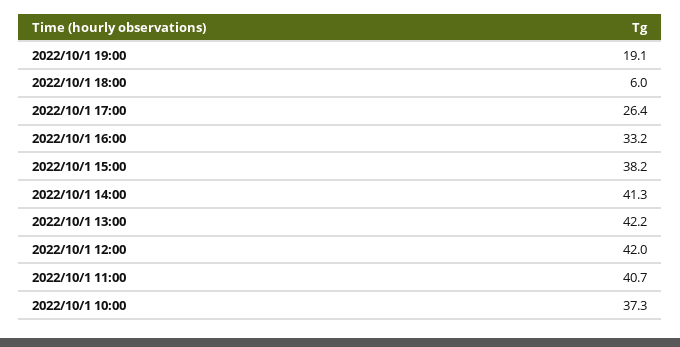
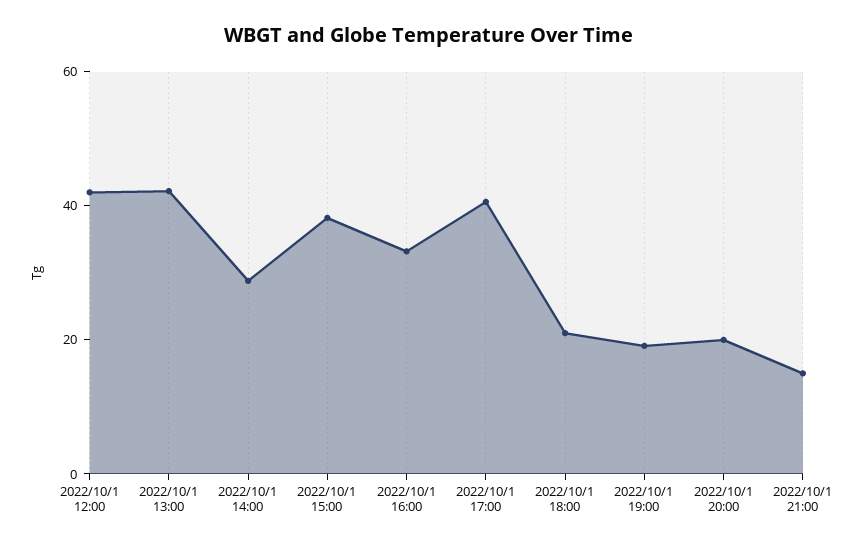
2022/10/1 18:00: 6 -> 20
2022/10/1 17:00: 26.4 -> 40
2022/10/1 14:00: 41.3 -> 30
2022/10/1 11:00: 40.7 -> none
2022/10/1 10:00: 37.3 -> none
2022/10/1 20:00: none -> 20
2022/10/1 21:00: none -> 15

